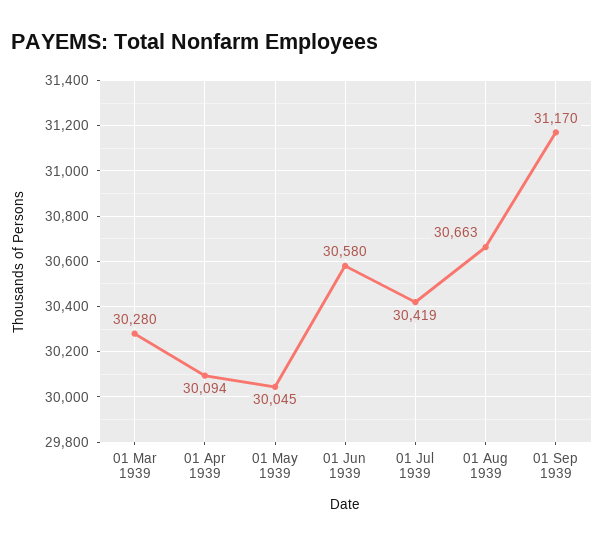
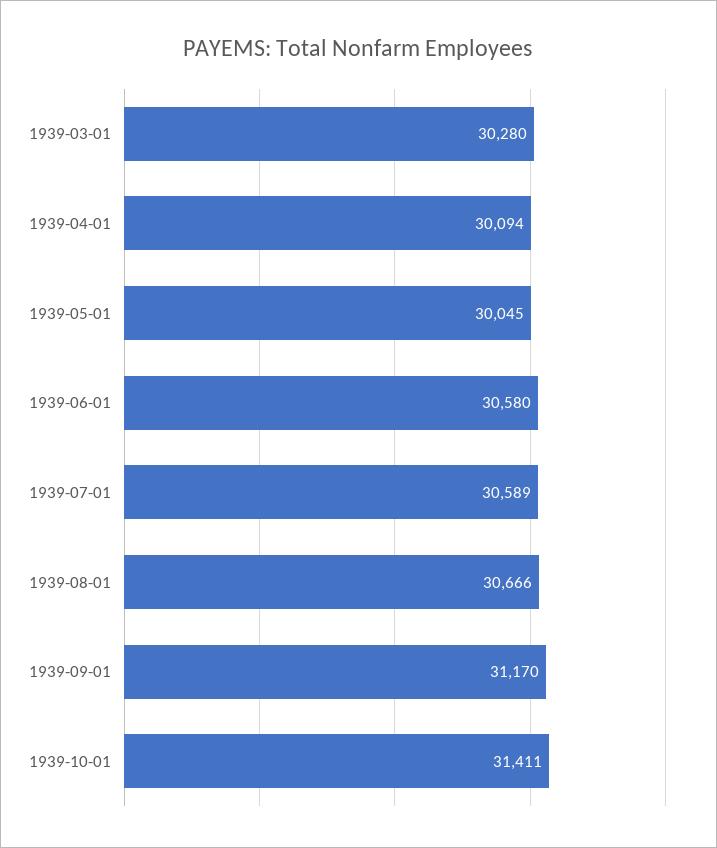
01 Jul 1939: 30419 -> 30589
01 Aug 1939: 30663 -> 30666
1939-10-01: none -> 31411

